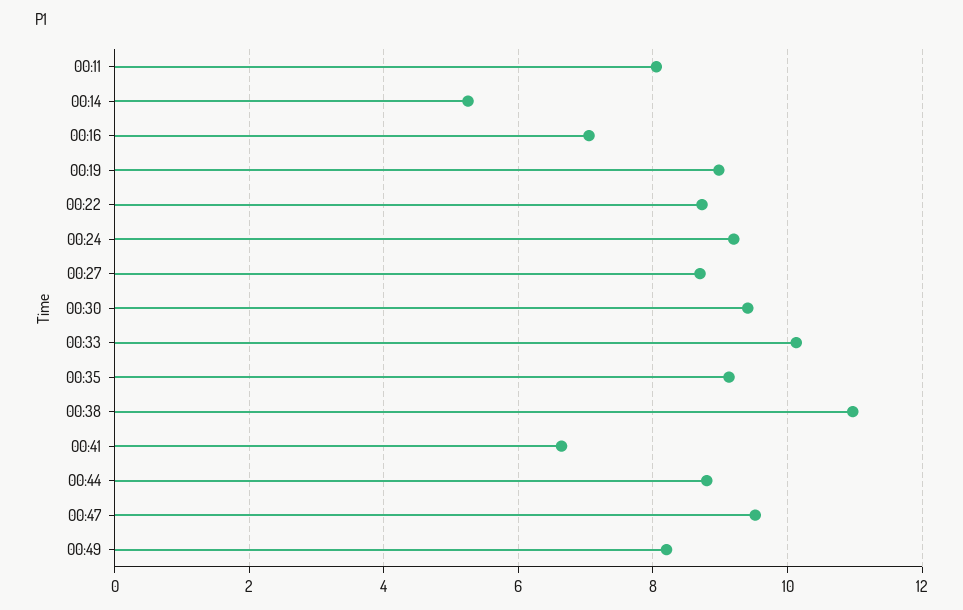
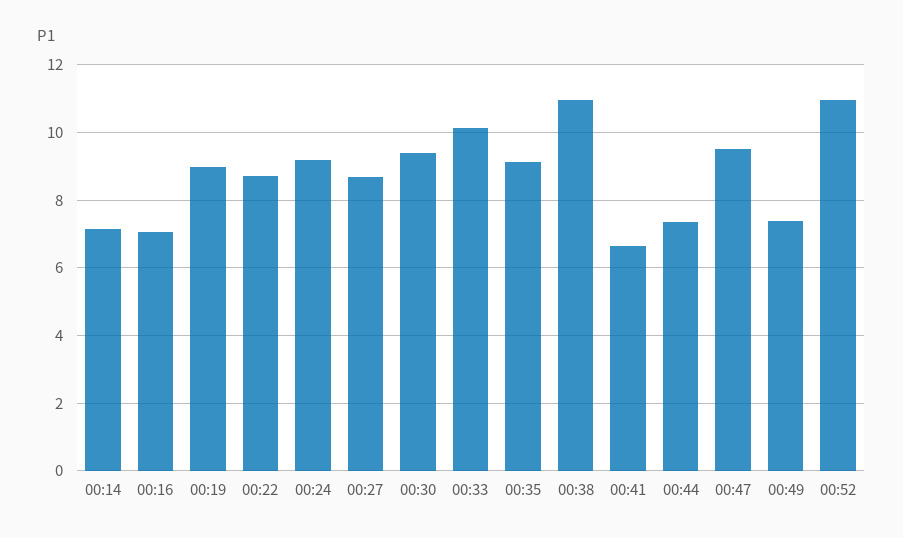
00:11: 8 -> none
00:14: 5.2 -> 7.2
00:44: 8.8 -> 7.4
00:49: 8.2 -> 7.4
00:52: none -> 11

